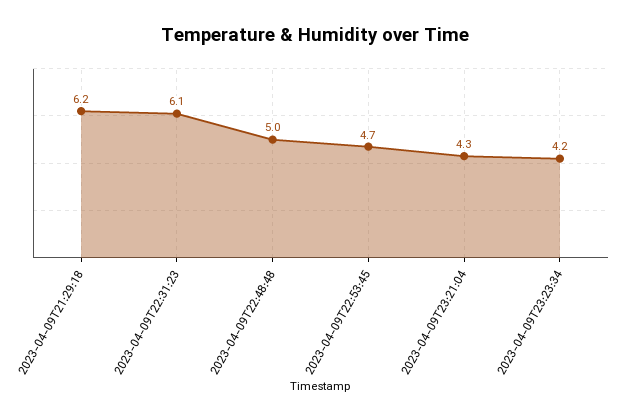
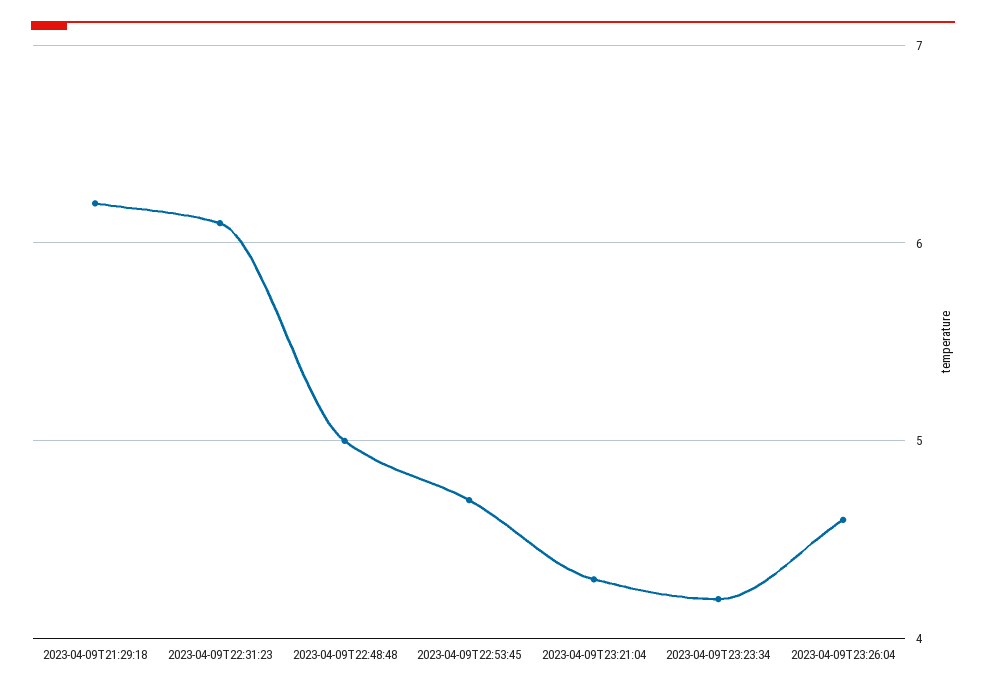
2023-04-09T23:26:04: none -> 4.6

